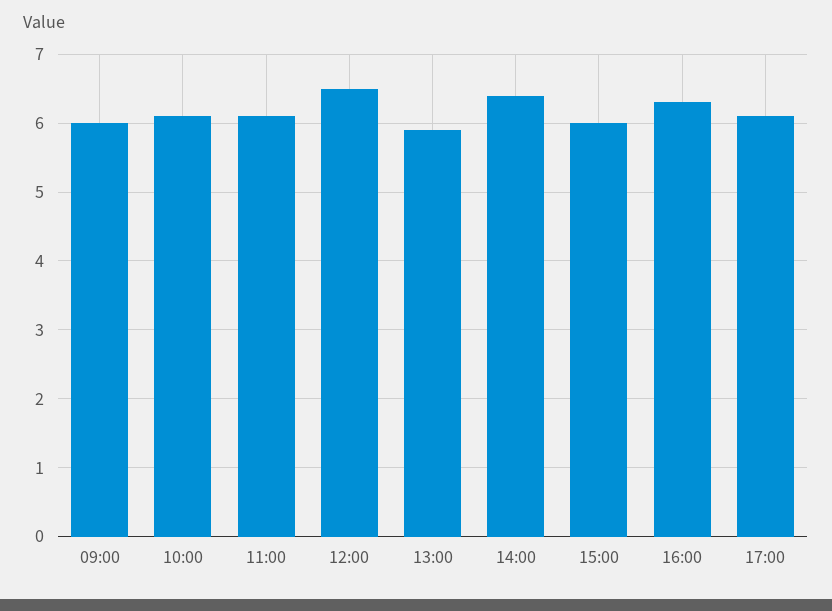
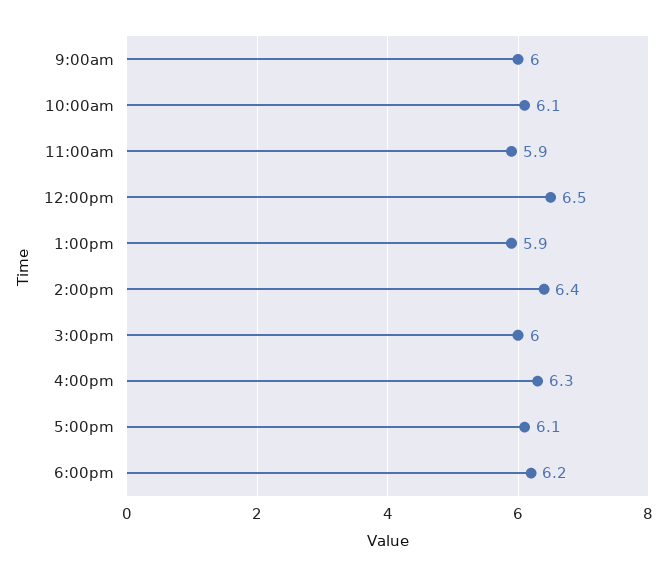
11:00: 6.1 -> 5.9
6:00pm: none -> 6.2

